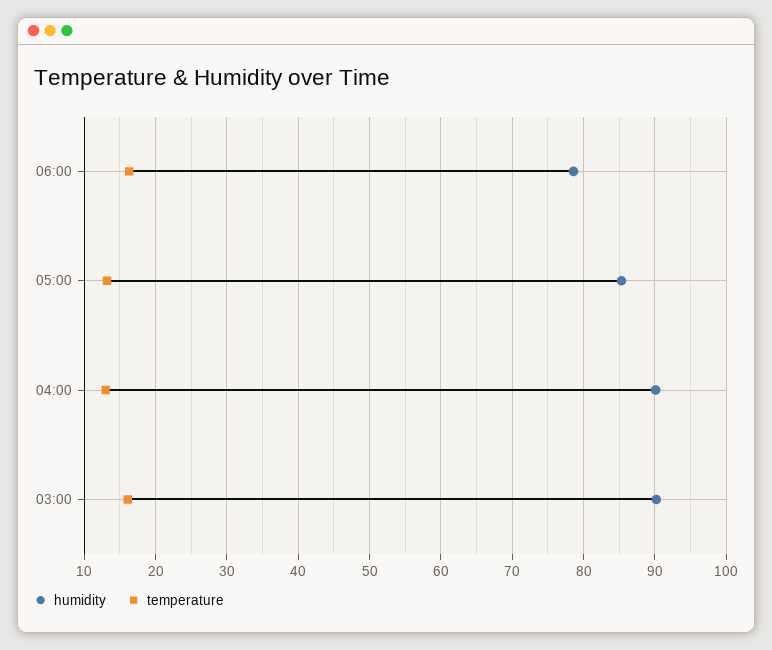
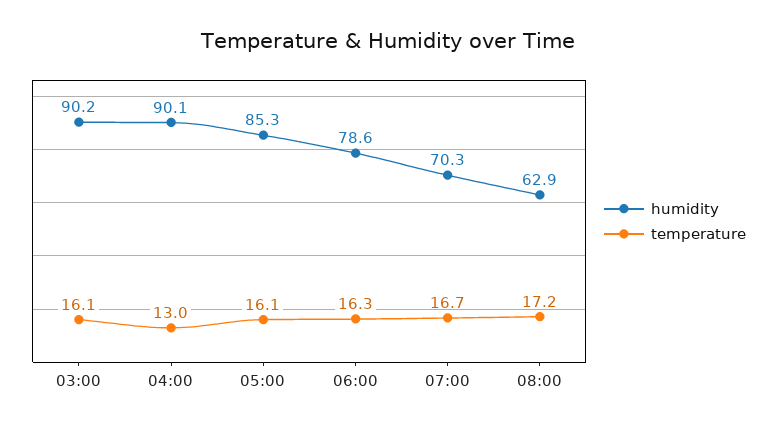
temperature, 05:00: 13 -> 16.1
humidity, 07:00: none -> 70.3
temperature, 07:00: none -> 16.7
humidity, 08:00: none -> 62.9
temperature, 08:00: none -> 17.2

